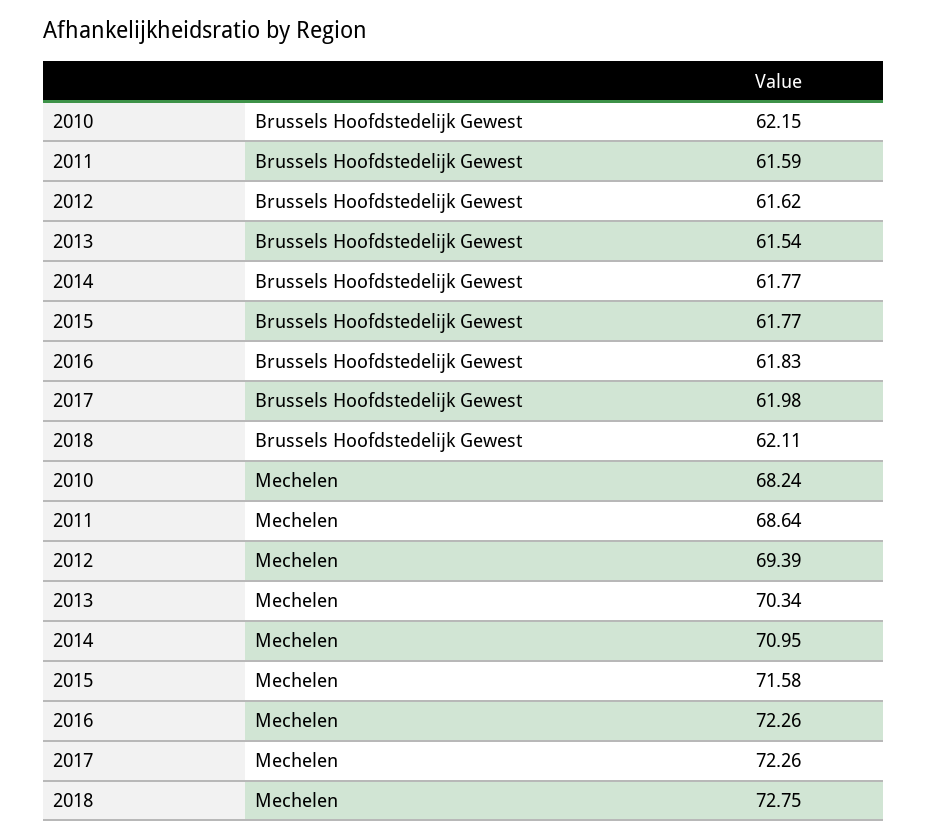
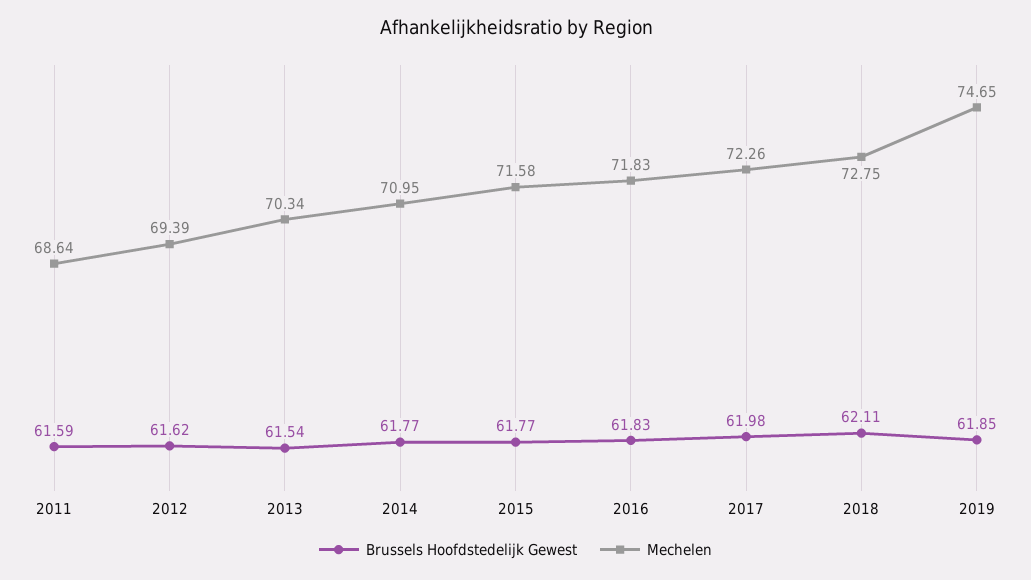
Brussels Hoofdstedelijk Gewest, 2010: 62.15 -> none
Mechelen, 2010: 68.24 -> none
Mechelen, 2016: 72.26 -> 71.83
Brussels Hoofdstedelijk Gewest, 2019: none -> 61.85
Mechelen, 2019: none -> 74.65

